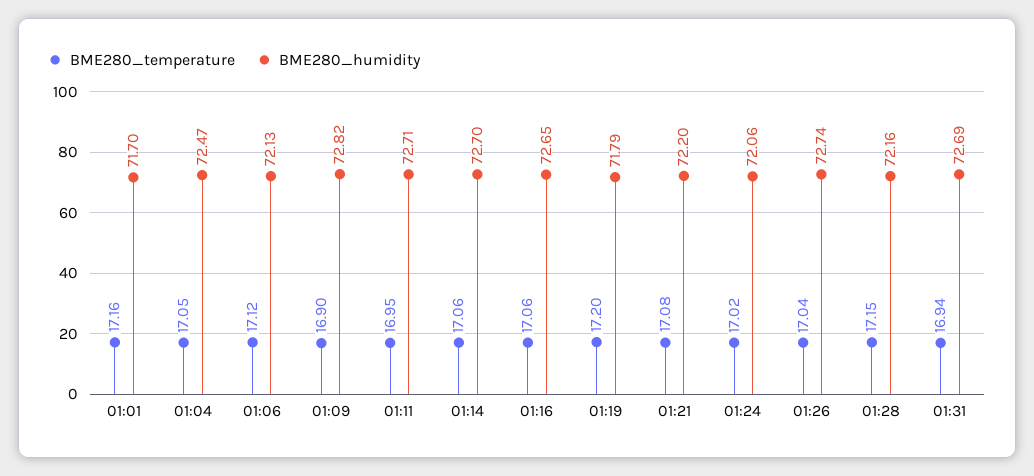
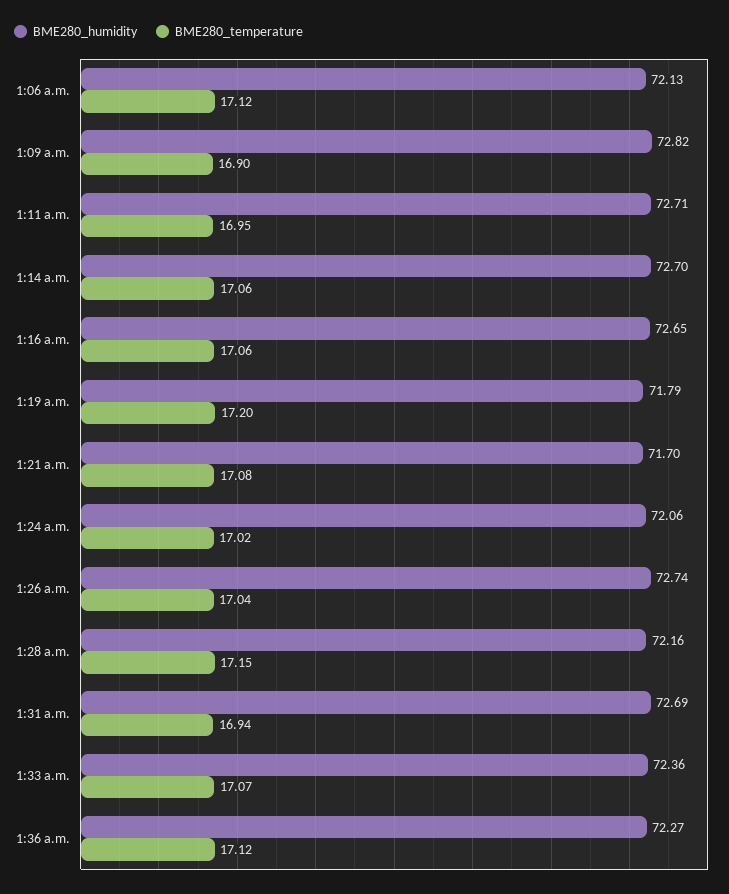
BME280_temperature, 01:01: 17.16 -> none
BME280_humidity, 01:01: 71.7 -> none
BME280_temperature, 01:04: 17.05 -> none
BME280_humidity, 01:04: 72.47 -> none
BME280_humidity, 01:21: 72.2 -> 71.7
BME280_humidity, 1:33 a.m.: none -> 72.36
BME280_temperature, 1:33 a.m.: none -> 17.07
BME280_humidity, 1:36 a.m.: none -> 72.27
BME280_temperature, 1:36 a.m.: none -> 17.12

